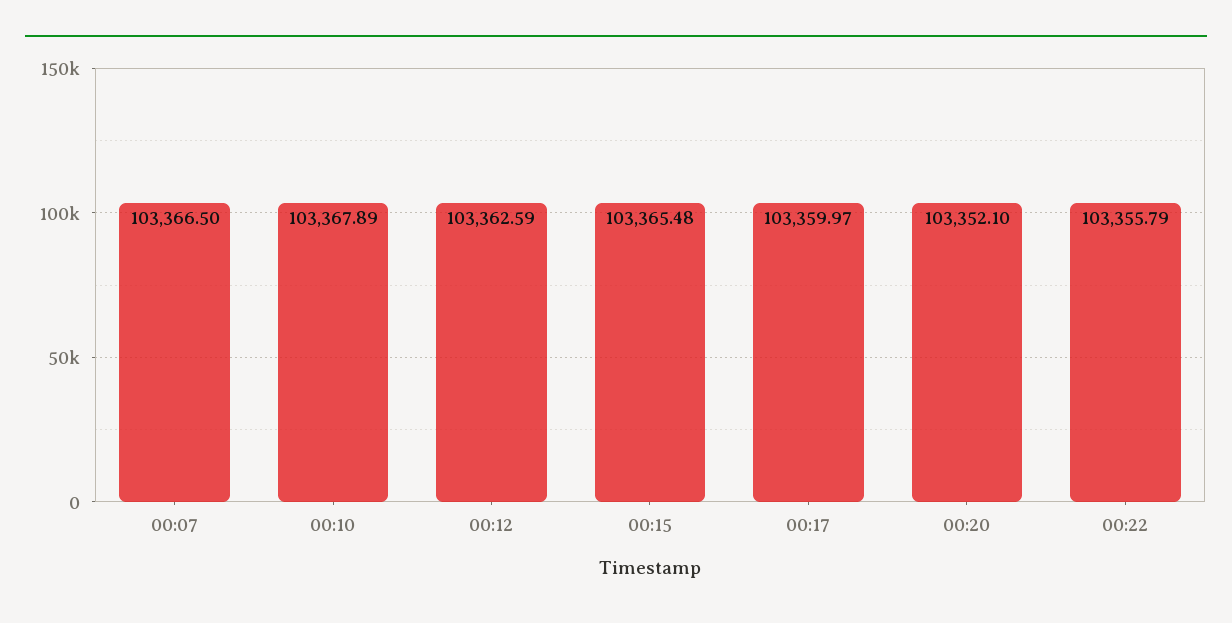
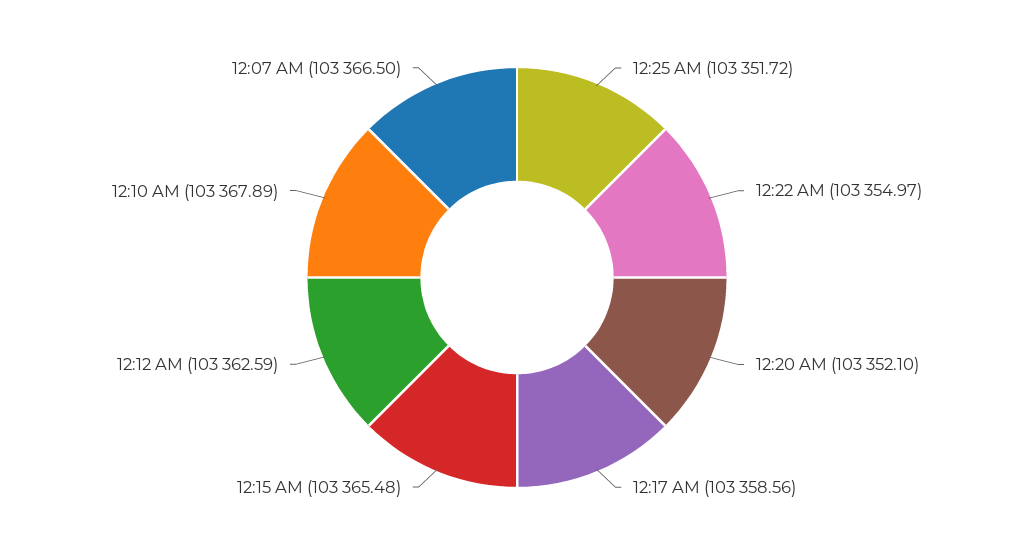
00:17: 103359.97 -> 103358.56
00:22: 103355.79 -> 103354.97
12:25 AM: none -> 103351.72

